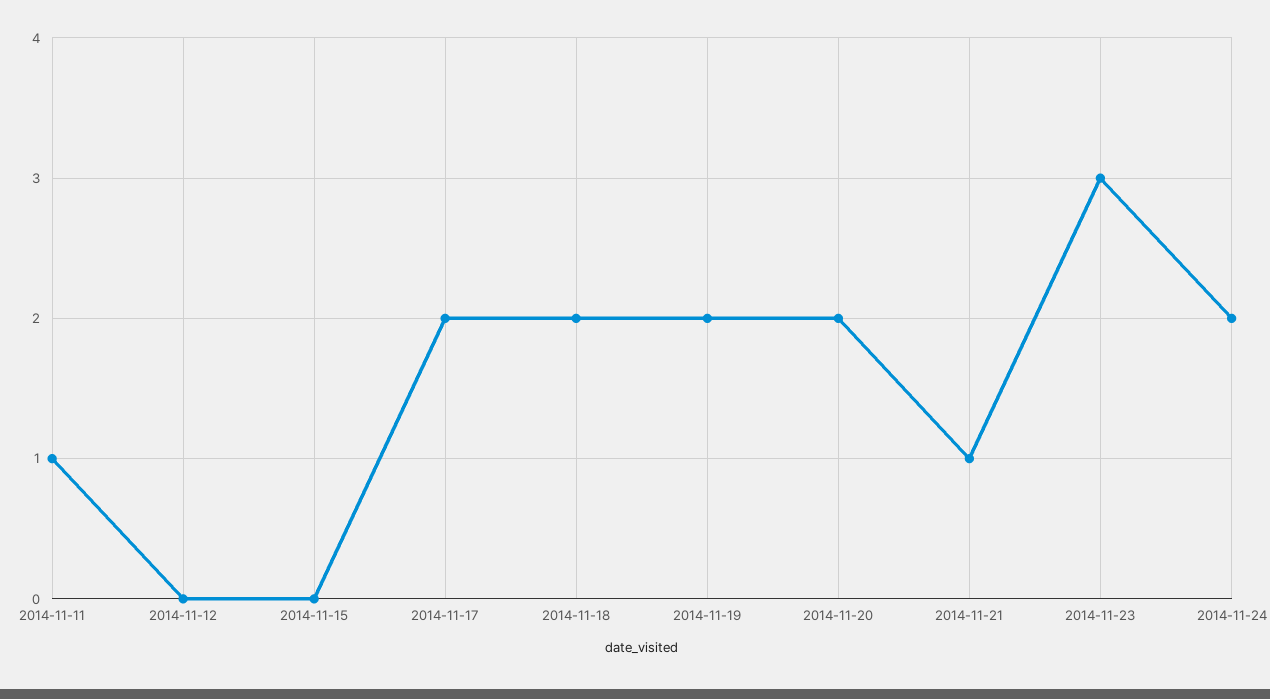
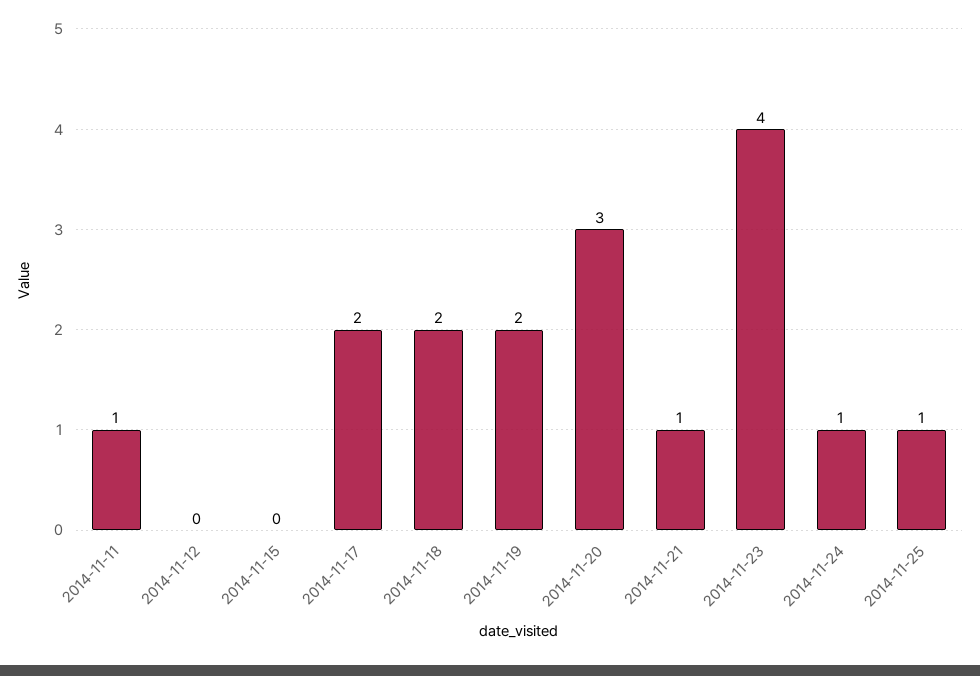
2014-11-20: 2 -> 3
2014-11-23: 3 -> 4
2014-11-24: 2 -> 1
2014-11-25: none -> 1

